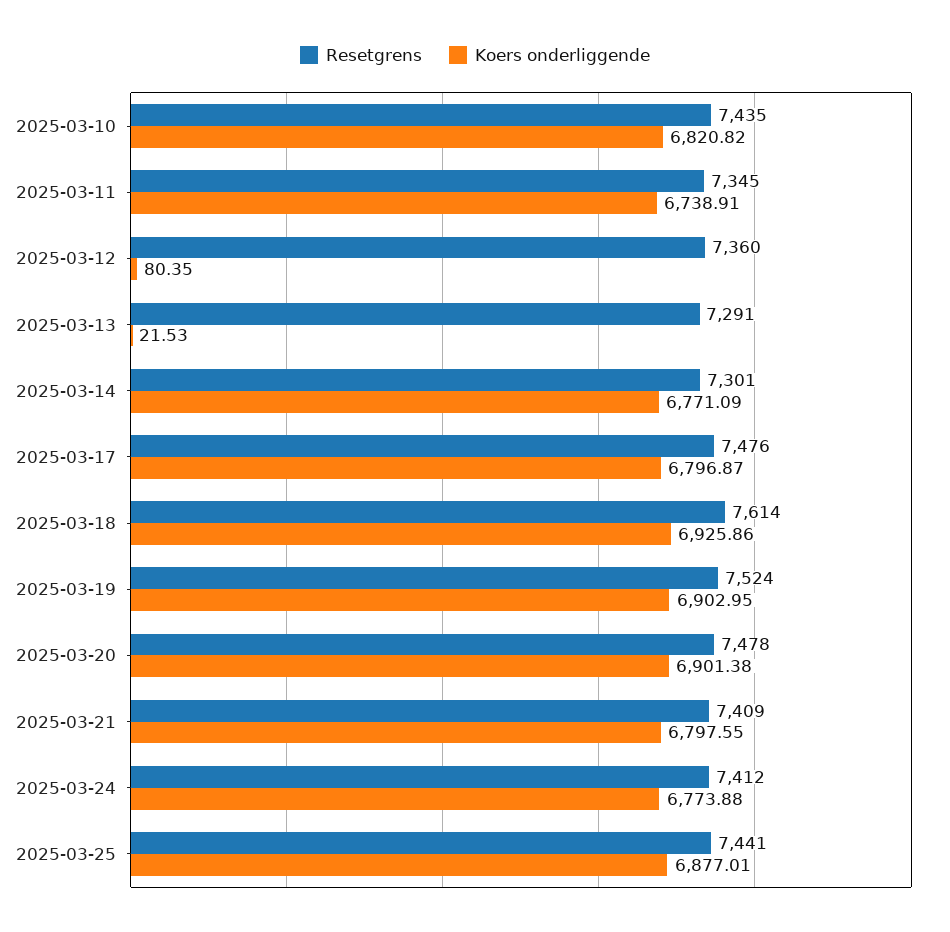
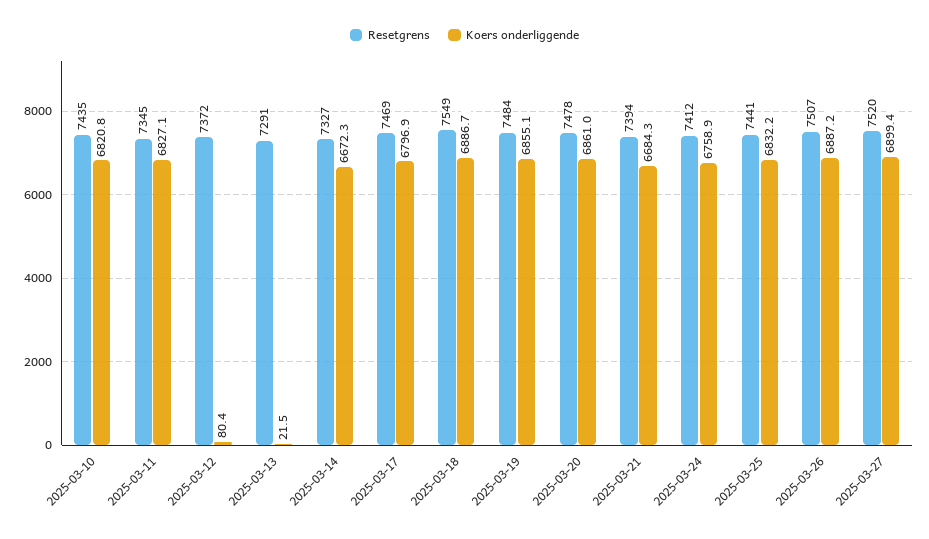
Koers onderliggende, 2025-03-11: 6738.91 -> 6827.1
Resetgrens, 2025-03-12: 7360 -> 7372
Resetgrens, 2025-03-14: 7301 -> 7327
Koers onderliggende, 2025-03-14: 6771.09 -> 6672.3
Resetgrens, 2025-03-17: 7476 -> 7469
Resetgrens, 2025-03-18: 7614 -> 7549
Koers onderliggende, 2025-03-18: 6925.86 -> 6886.7
Resetgrens, 2025-03-19: 7524 -> 7484
Koers onderliggende, 2025-03-19: 6902.95 -> 6855.1
Koers onderliggende, 2025-03-20: 6901.38 -> 6861
Resetgrens, 2025-03-21: 7409 -> 7394
Koers onderliggende, 2025-03-21: 6797.55 -> 6684.3
Koers onderliggende, 2025-03-24: 6773.88 -> 6758.9
Koers onderliggende, 2025-03-25: 6877.01 -> 6832.2
Resetgrens, 2025-03-26: none -> 7507
Koers onderliggende, 2025-03-26: none -> 6887.2
Resetgrens, 2025-03-27: none -> 7520
Koers onderliggende, 2025-03-27: none -> 6899.4

